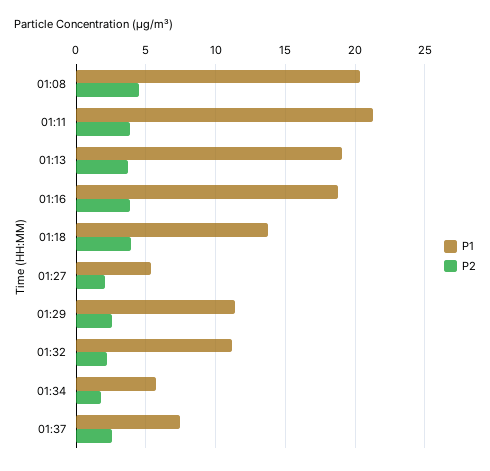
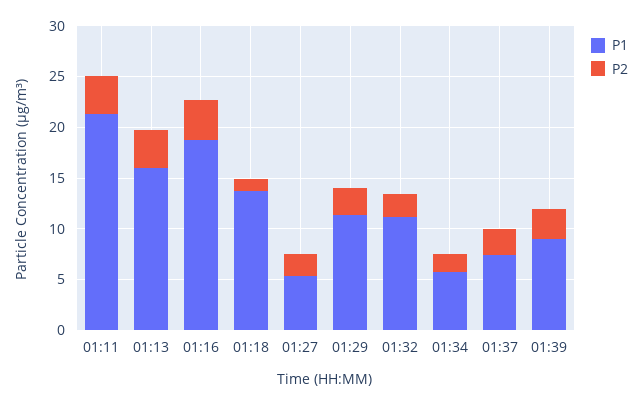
P1, 01:08: 20.5 -> none
P2, 01:08: 4.5 -> none
P1, 01:13: 19 -> 16
P2, 01:18: 4 -> 1
P1, 01:39: none -> 9
P2, 01:39: none -> 3

